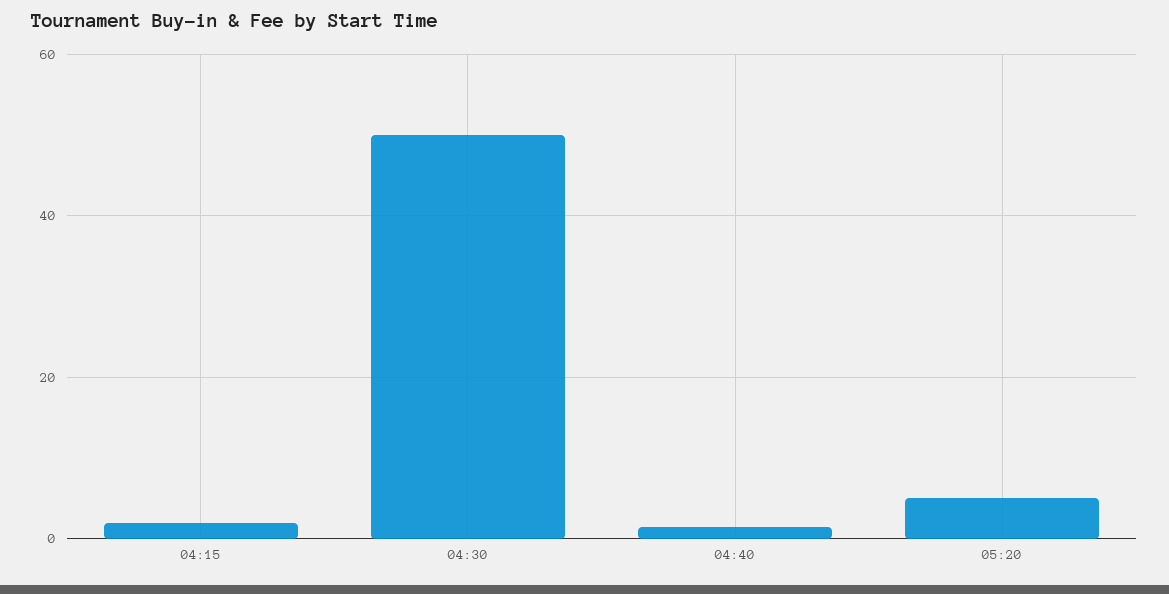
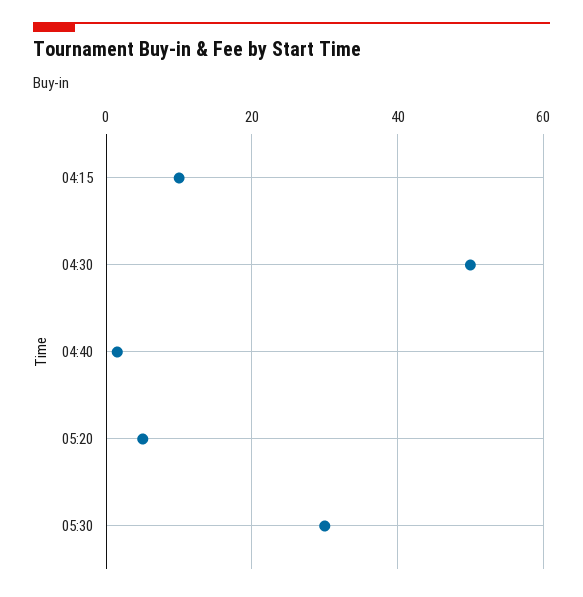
04:15: 2 -> 10
05:30: none -> 30

